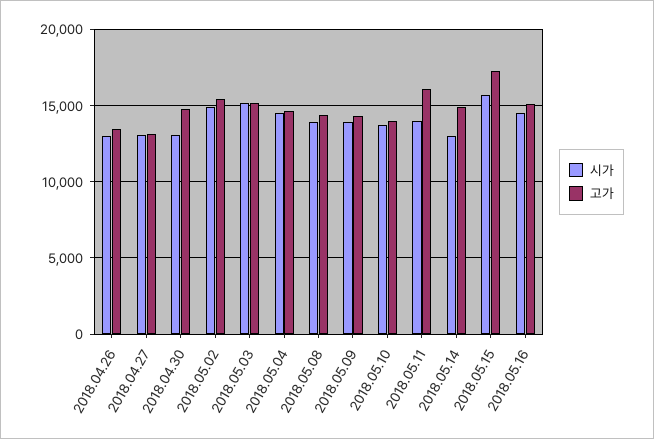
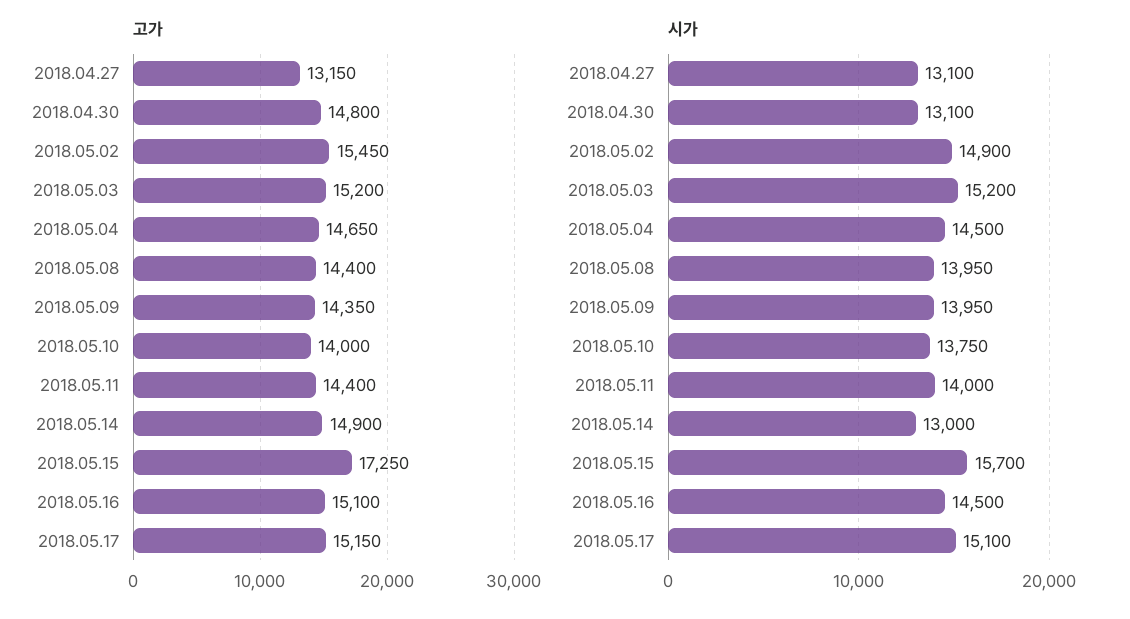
시가, 2018.04.26: 13000 -> none
고가, 2018.04.26: 13500 -> none
고가, 2018.05.11: 16000 -> 14400
고가, 2018.05.17: none -> 15150
시가, 2018.05.17: none -> 15100

